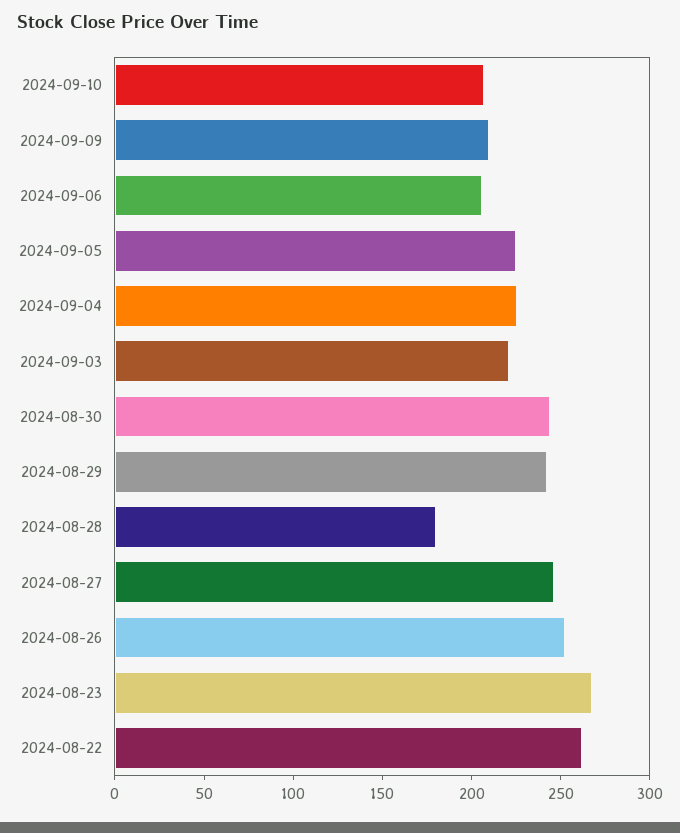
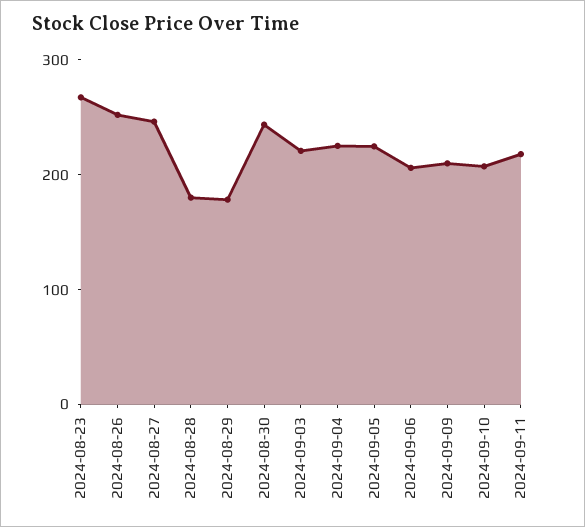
2024-08-29: 240 -> 180
2024-08-22: 260 -> none
2024-09-11: none -> 220

